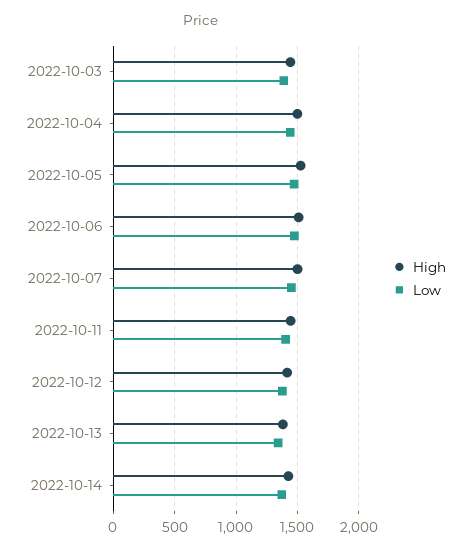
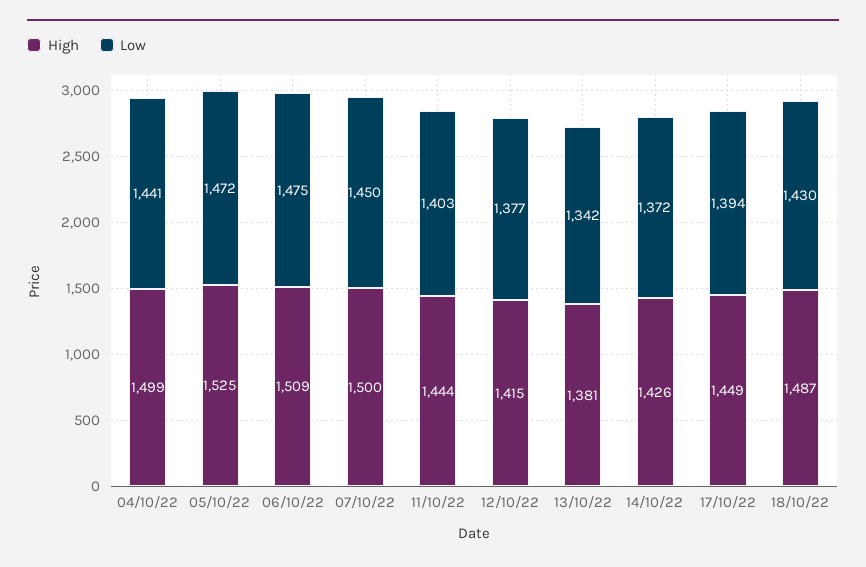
High, 2022-10-03: 1450 -> none
Low, 2022-10-03: 1400 -> none
High, 17/10/22: none -> 1449
Low, 17/10/22: none -> 1394
High, 18/10/22: none -> 1487
Low, 18/10/22: none -> 1430

